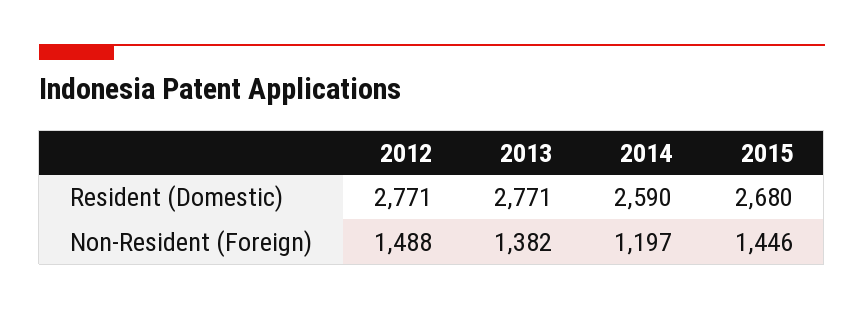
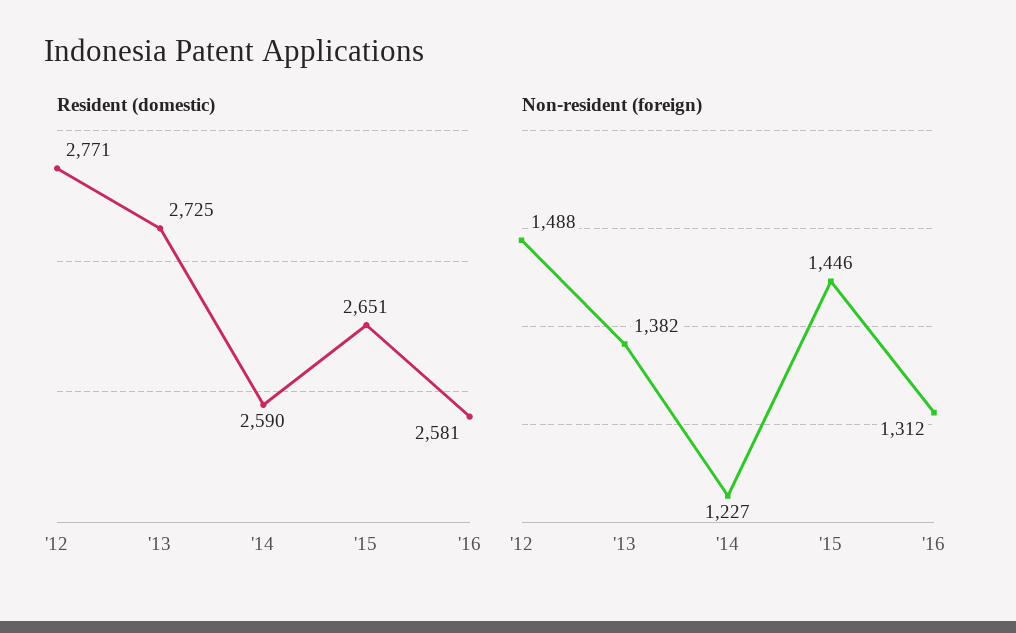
Resident (Domestic), 2013: 2771 -> 2725
Resident (Domestic), 2015: 2680 -> 2651
Non-Resident (Foreign), 2014: 1197 -> 1227
Resident (Domestic), '16: none -> 2581
Non-Resident (Foreign), '16: none -> 1312

